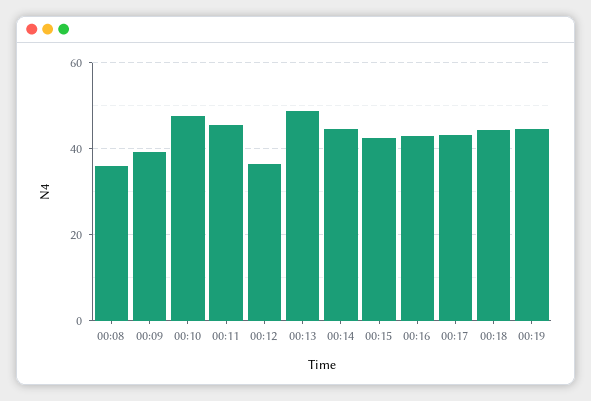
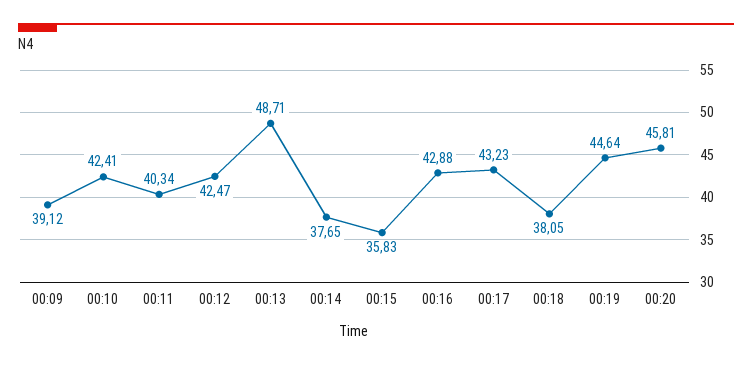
00:08: 36 -> none
00:10: 48 -> 42.41
00:11: 46 -> 40.34
00:12: 36 -> 42.47
00:14: 44 -> 37.65
00:15: 42 -> 35.83
00:18: 44 -> 38.05
00:20: none -> 45.81

